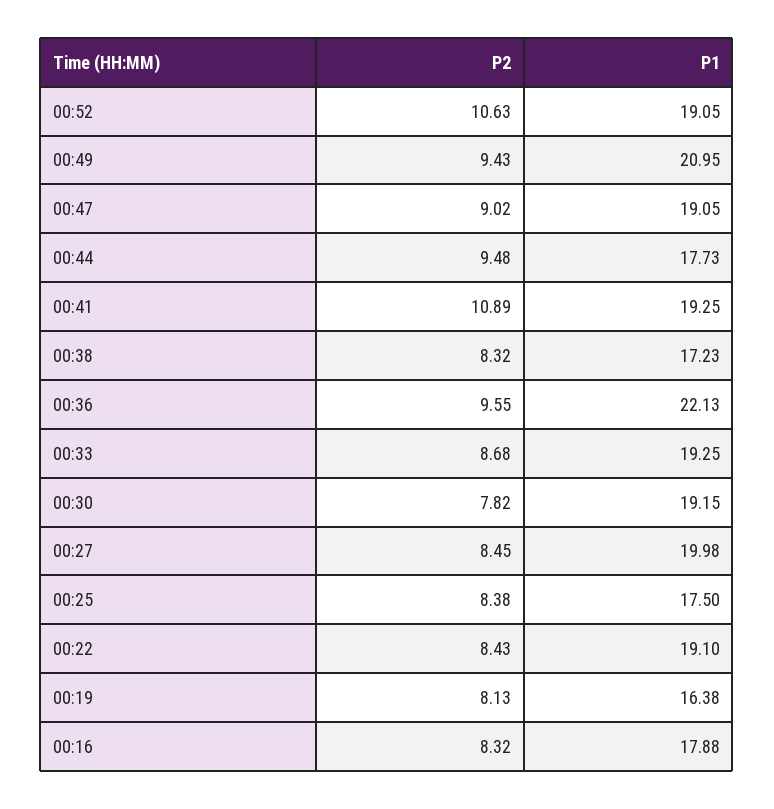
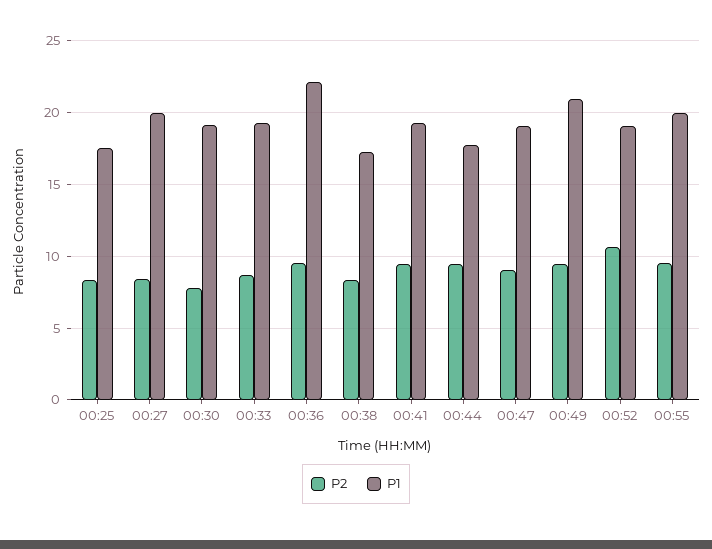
P2, 00:41: 10.89 -> 9.5
P2, 00:22: 8.43 -> none
P1, 00:22: 19.1 -> none
P2, 00:19: 8.13 -> none
P1, 00:19: 16.38 -> none
P2, 00:16: 8.32 -> none
P1, 00:16: 17.88 -> none
P2, 00:55: none -> 9.5
P1, 00:55: none -> 20

